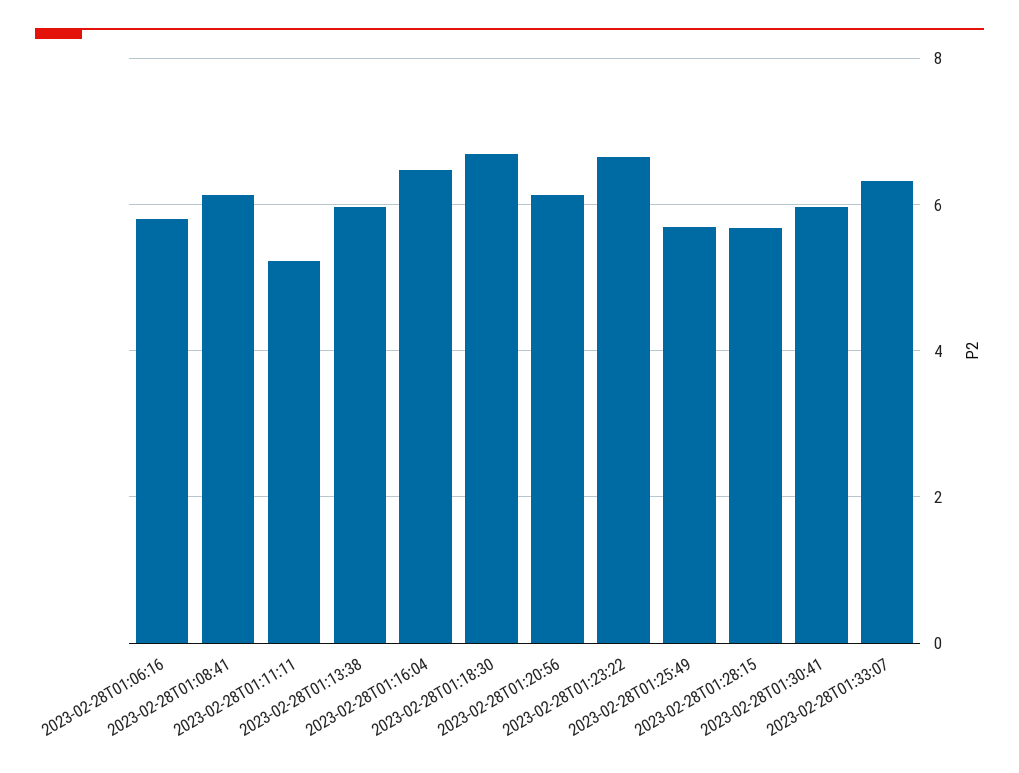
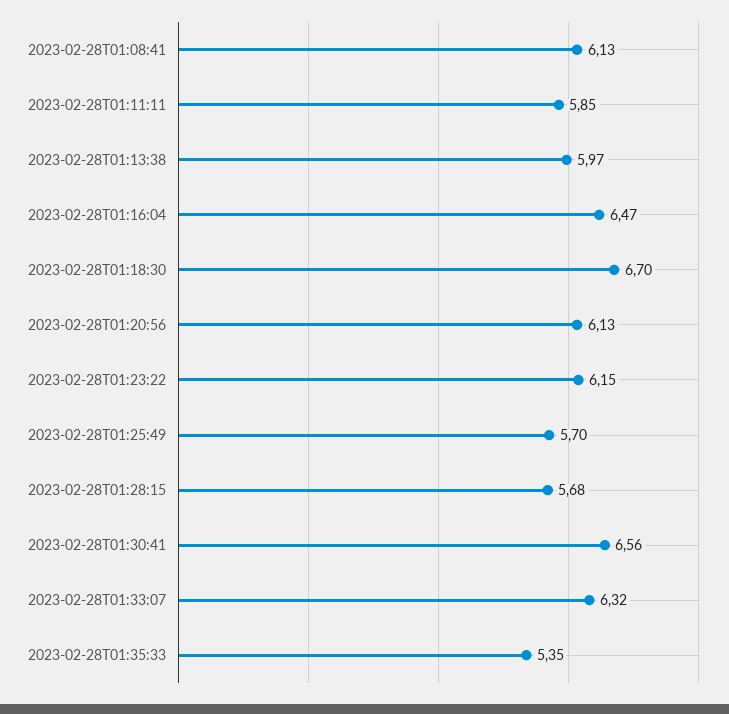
2023-02-28T01:06:16: 5.8 -> none
2023-02-28T01:11:11: 5.2 -> 5.85
2023-02-28T01:23:22: 6.6 -> 6.15
2023-02-28T01:30:41: 6 -> 6.56
2023-02-28T01:35:33: none -> 5.35

